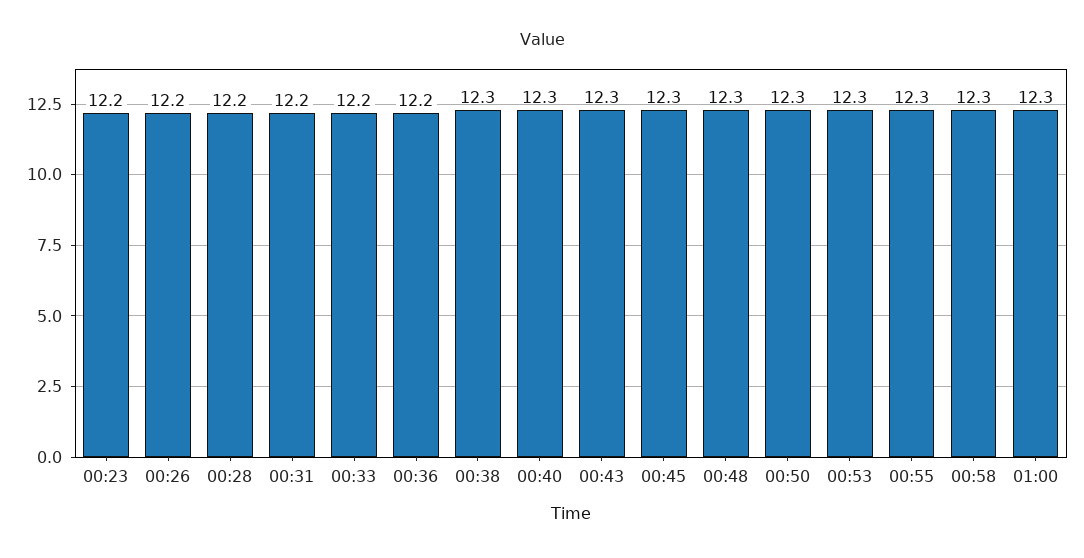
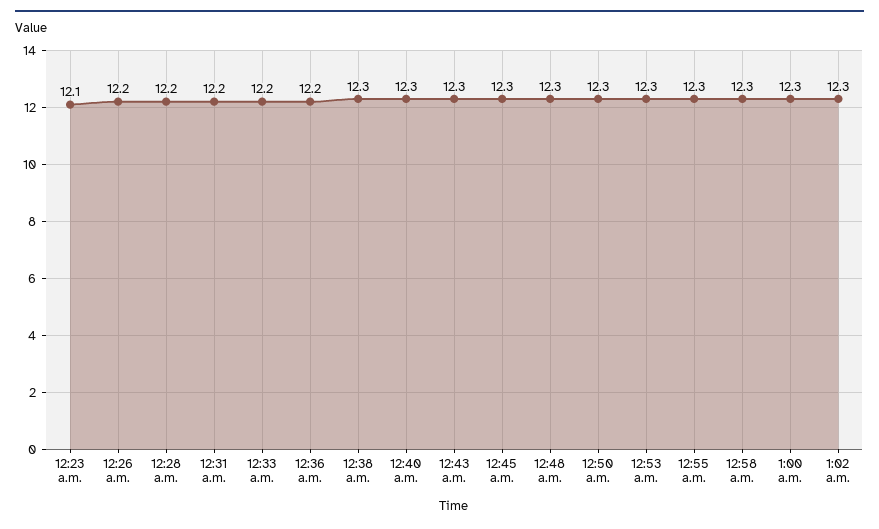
00:23: 12.2 -> 12.1
1:02 a.m.: none -> 12.3

